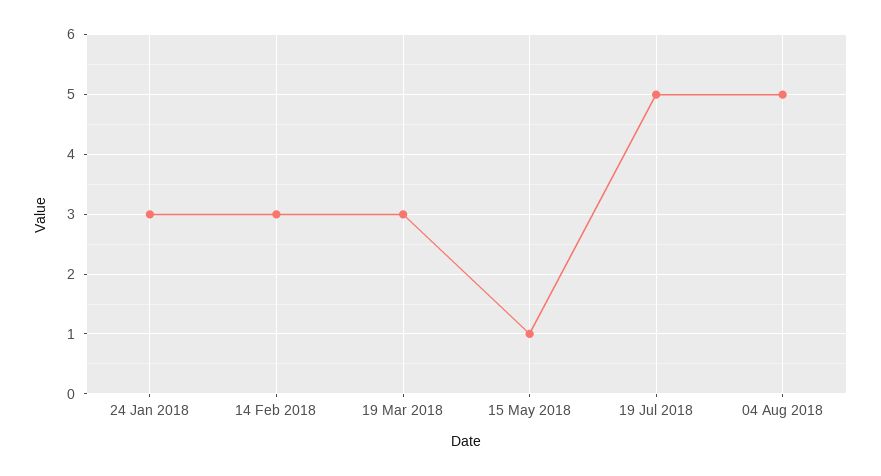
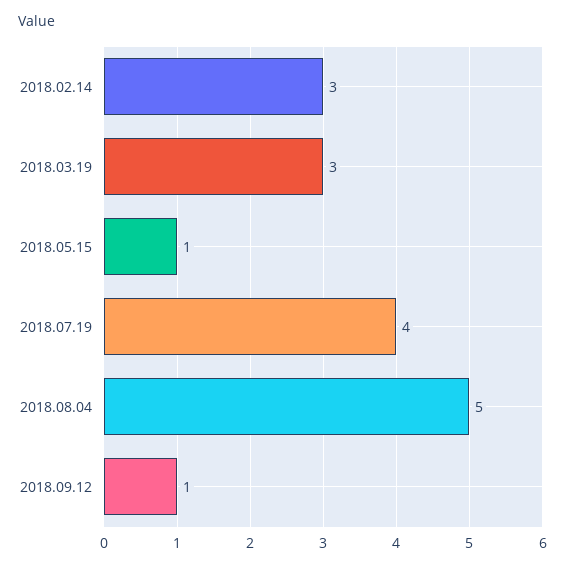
24 Jan 2018: 3 -> none
19 Jul 2018: 5 -> 4
2018.09.12: none -> 1

